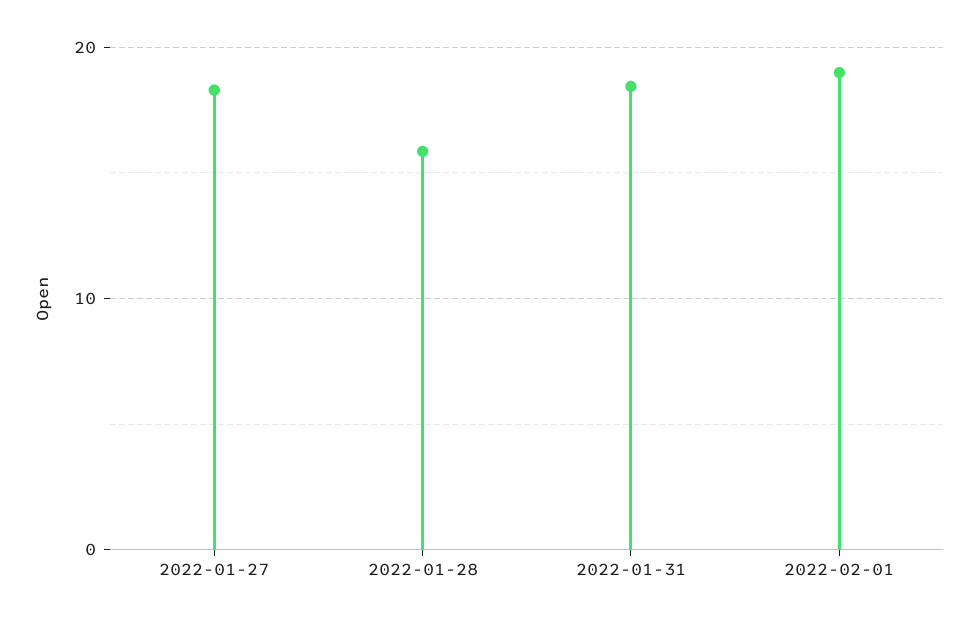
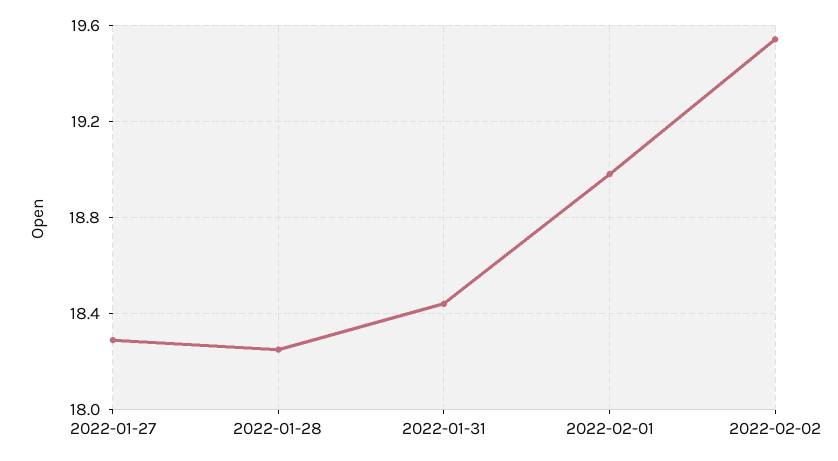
2022-01-28: 16 -> 18.25
2022-02-02: none -> 19.55

